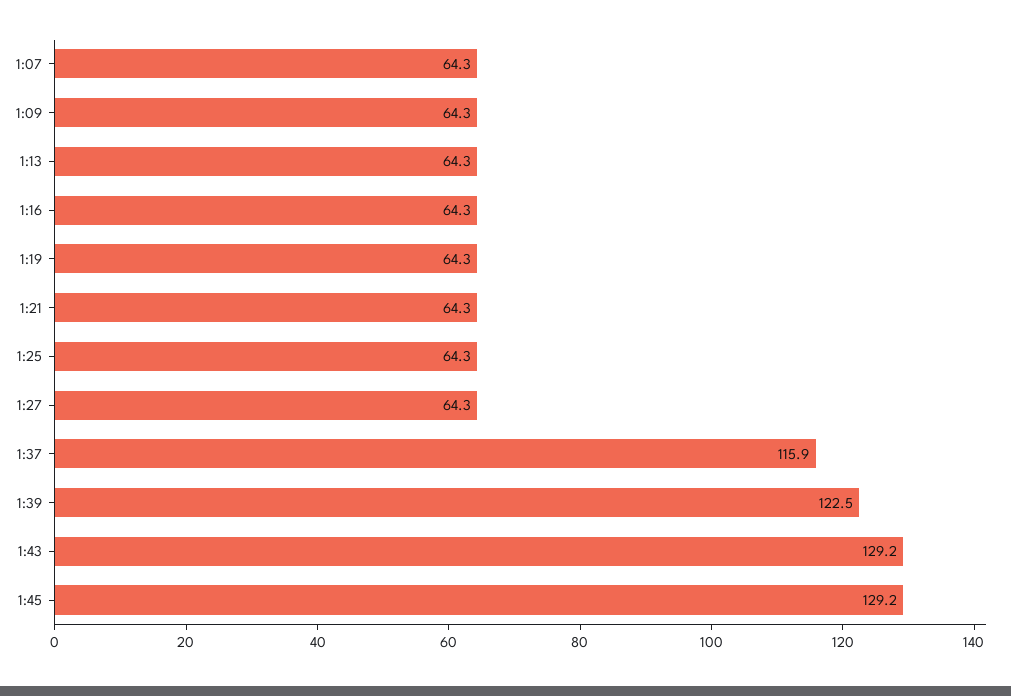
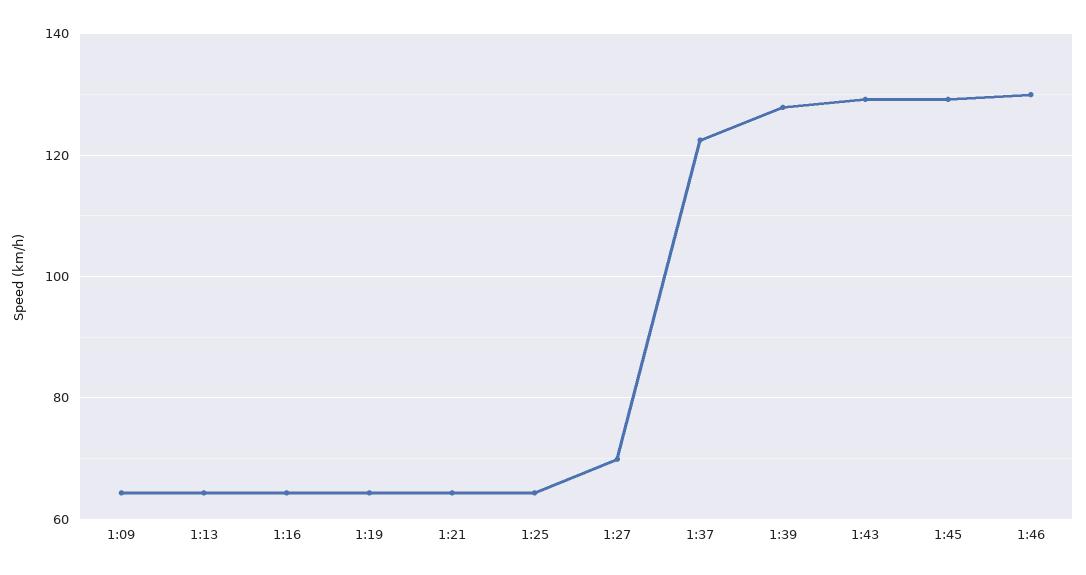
1:07: 64.3 -> none
1:27: 64.3 -> 70
1:37: 115.9 -> 122
1:39: 122.5 -> 128
1:46: none -> 130

